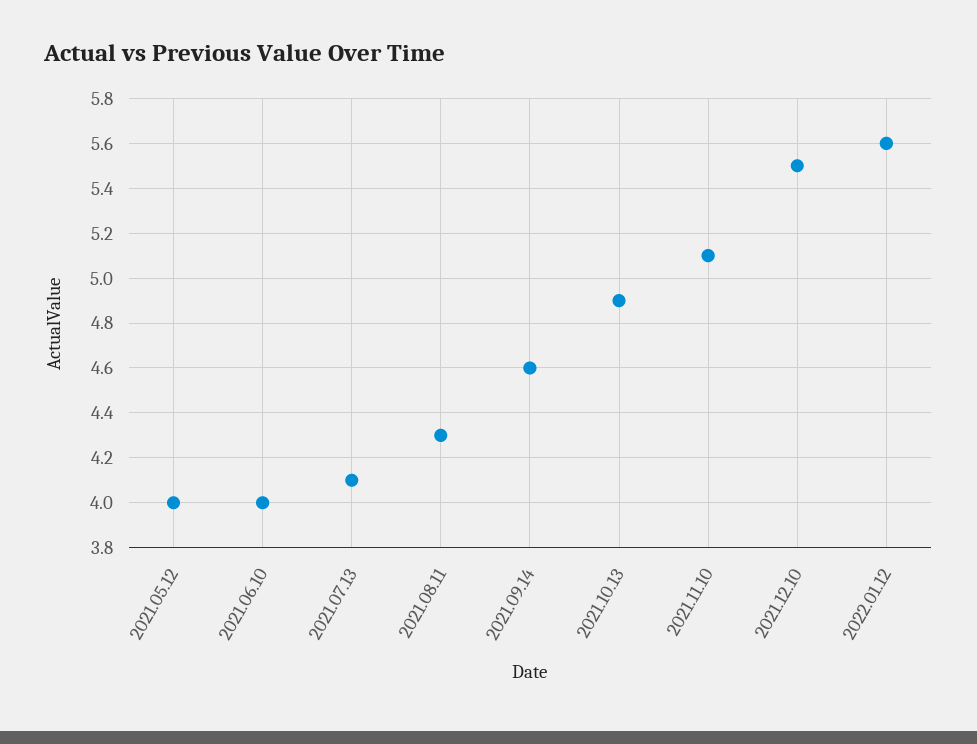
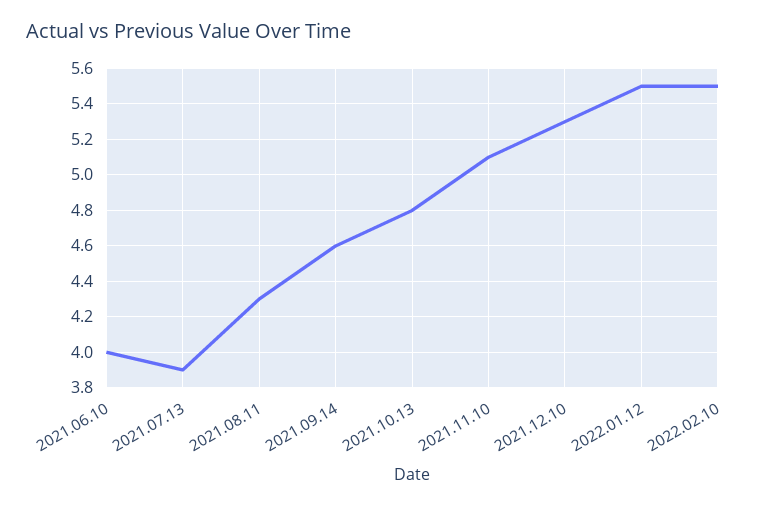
2021.05.12: 4 -> none
2021.07.13: 4.1 -> 3.9
2021.10.13: 4.9 -> 4.8
2021.12.10: 5.5 -> 5.3
2022.01.12: 5.6 -> 5.5
2022.02.10: none -> 5.5

